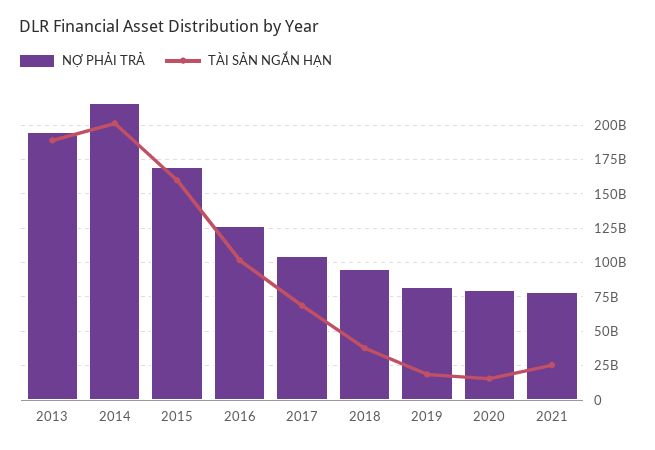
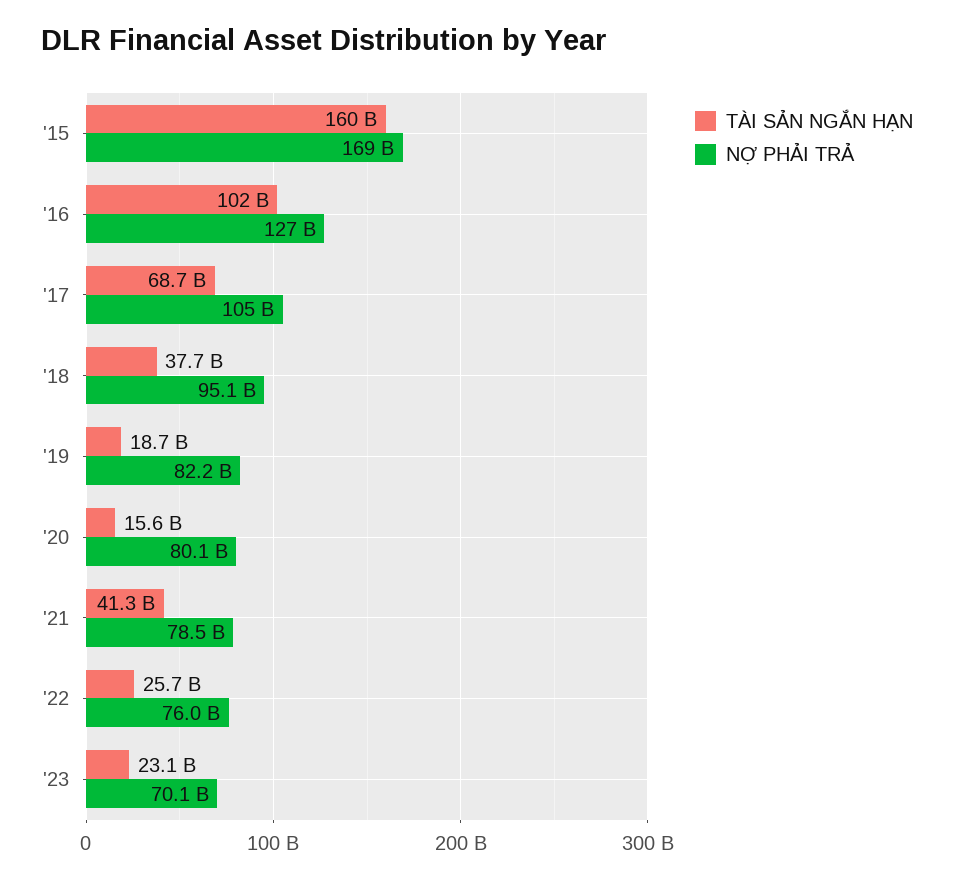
NỢ PHẢI TRẢ, 2013: 195000000000 -> none
TÀI SẢN NGẮN HẠN, 2013: 190000000000 -> none
NỢ PHẢI TRẢ, 2014: 215000000000 -> none
TÀI SẢN NGẮN HẠN, 2014: 200000000000 -> none
TÀI SẢN NGẮN HẠN, 2021: 25000000000 -> 41300000000
TÀI SẢN NGẮN HẠN, '22: none -> 25700000000
NỢ PHẢI TRẢ, '22: none -> 76000000000
TÀI SẢN NGẮN HẠN, '23: none -> 23100000000
NỢ PHẢI TRẢ, '23: none -> 70100000000

